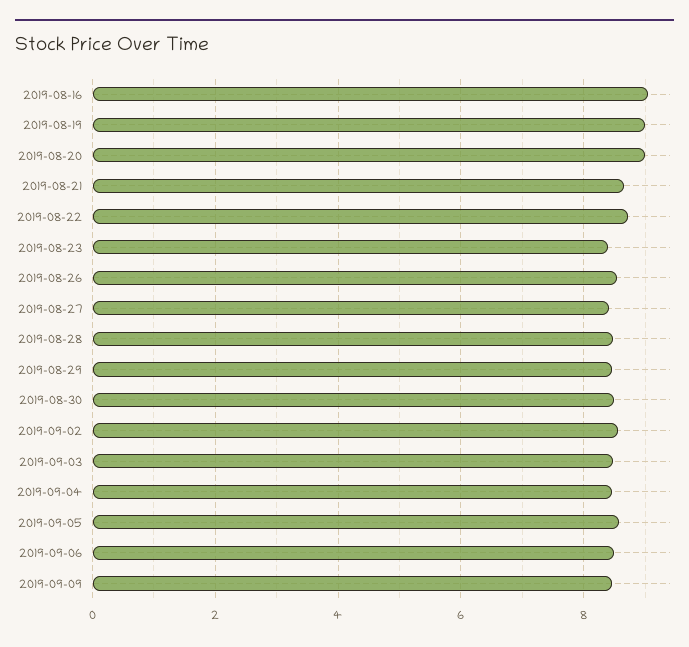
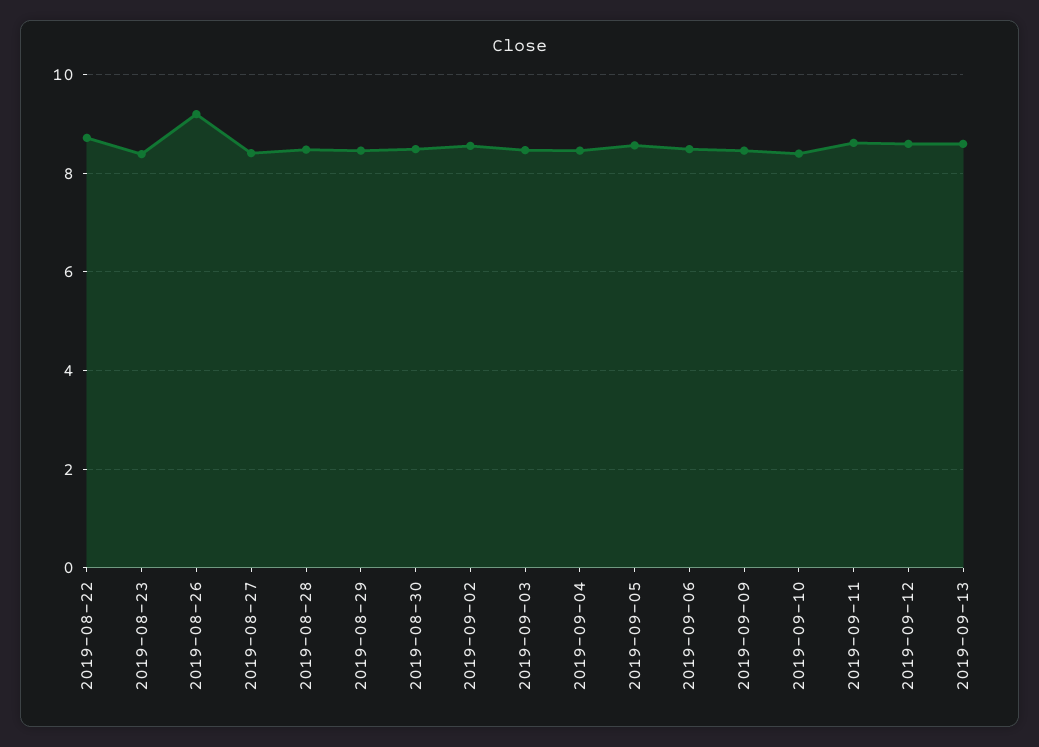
2019-08-16: 9 -> none
2019-08-19: 9 -> none
2019-08-20: 9 -> none
2019-08-21: 8.6 -> none
2019-08-26: 8.6 -> 9.2
2019-09-10: none -> 8.4
2019-09-11: none -> 8.6
2019-09-12: none -> 8.6
2019-09-13: none -> 8.6

